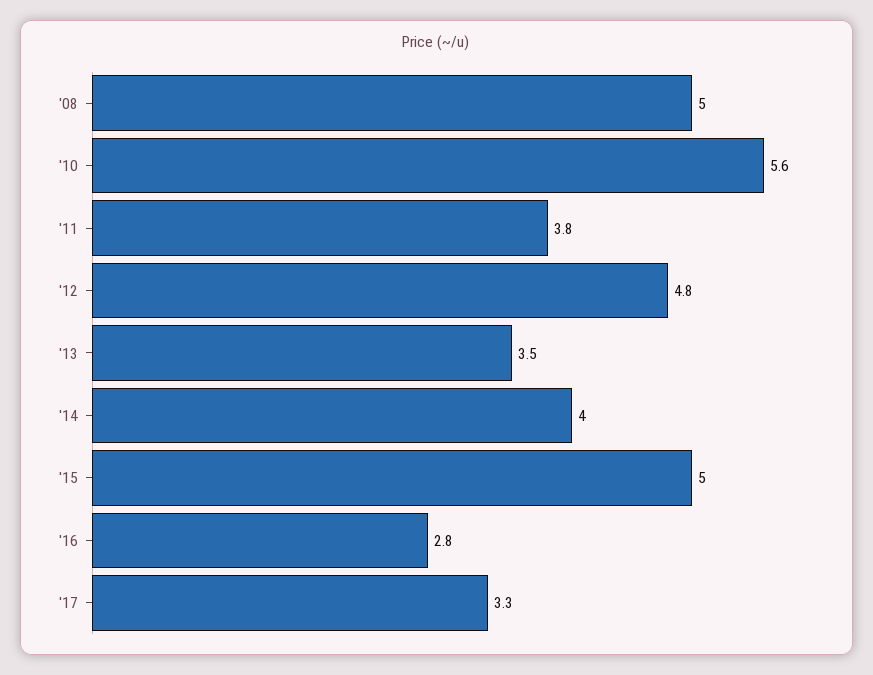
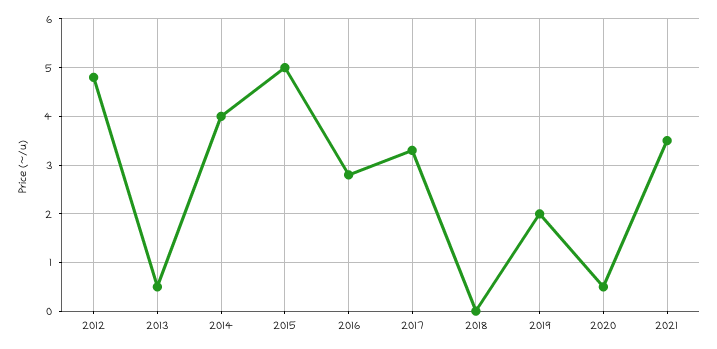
'08: 5 -> none
'10: 5.6 -> none
'11: 3.8 -> none
'13: 3.5 -> 0.5
2018: none -> 0
2019: none -> 2
2020: none -> 0.5
2021: none -> 3.5

